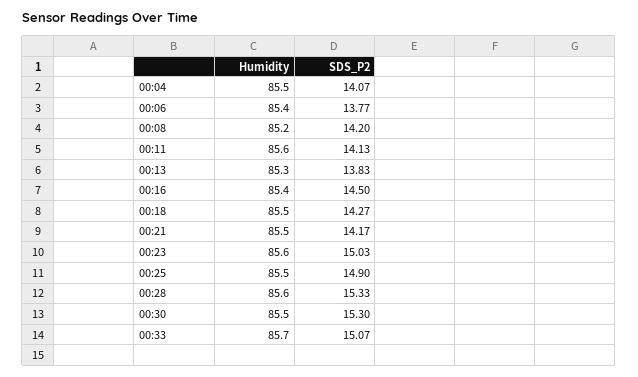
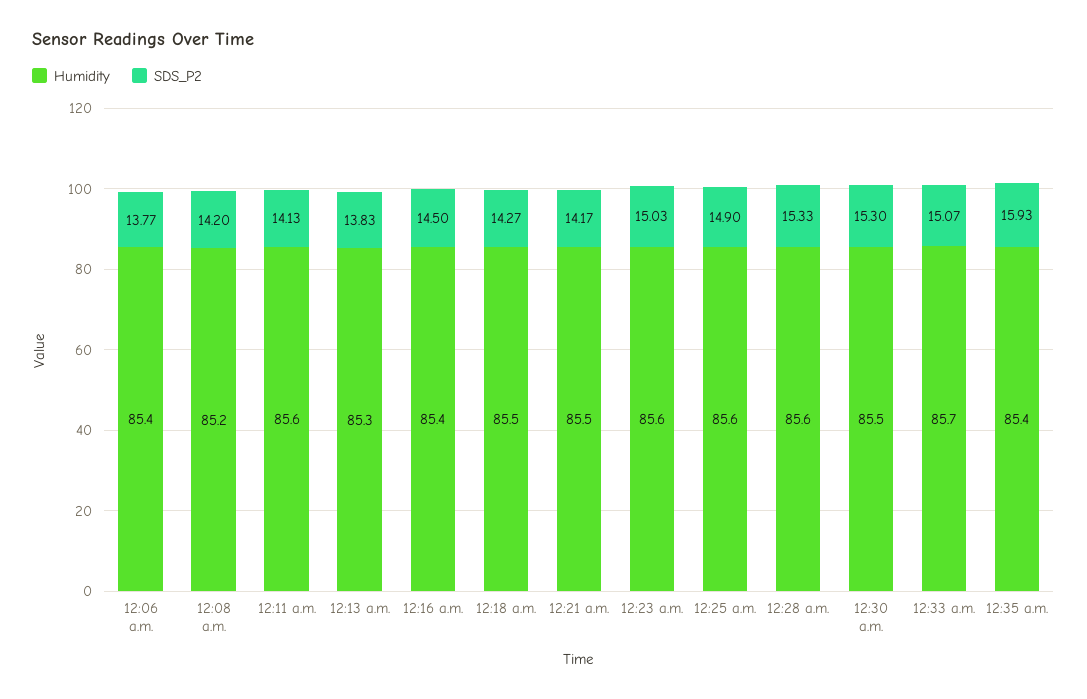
Humidity, 00:04: 85.5 -> none
SDS_P2, 00:04: 14.07 -> none
Humidity, 00:25: 85.5 -> 85.6
Humidity, 12:35 a.m.: none -> 85.4
SDS_P2, 12:35 a.m.: none -> 15.93

